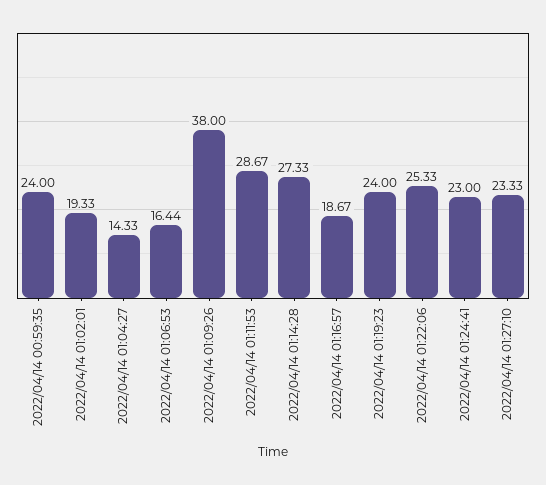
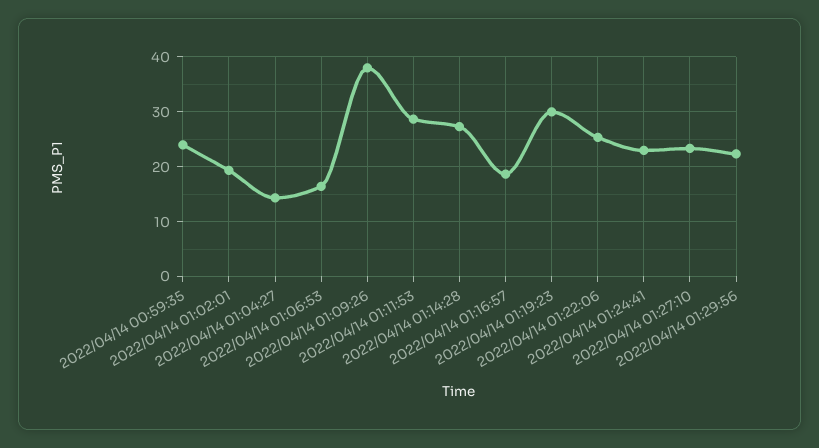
2022/04/14 01:19:23: 24 -> 30
2022/04/14 01:29:56: none -> 22

